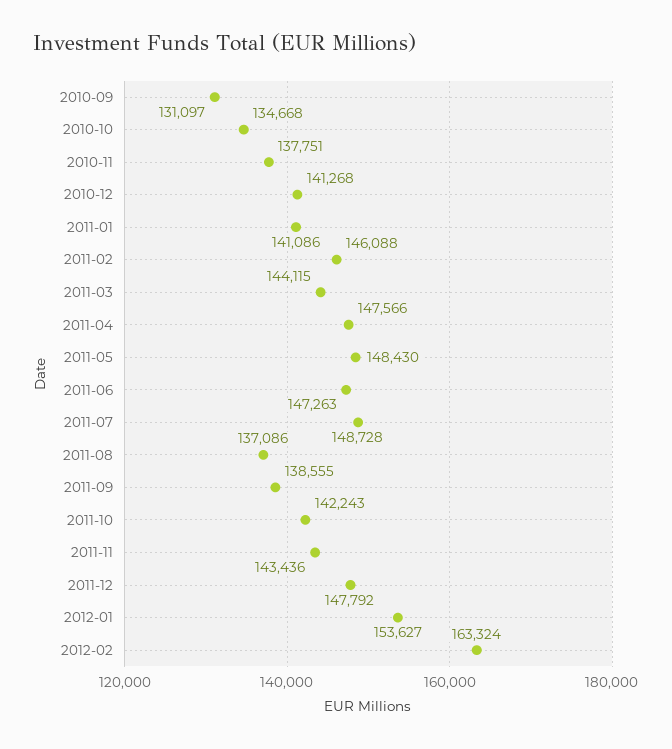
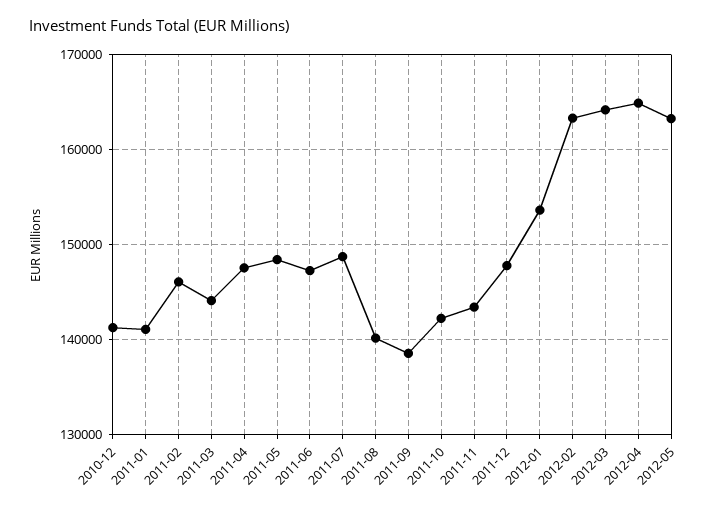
2010-09: 131097 -> none
2010-10: 134668 -> none
2010-11: 137751 -> none
2011-08: 137086 -> 140000
2012-03: none -> 164000
2012-04: none -> 165000
2012-05: none -> 163000

